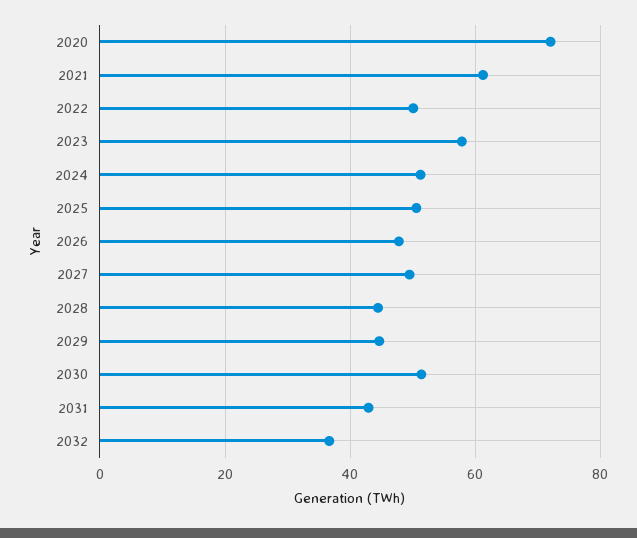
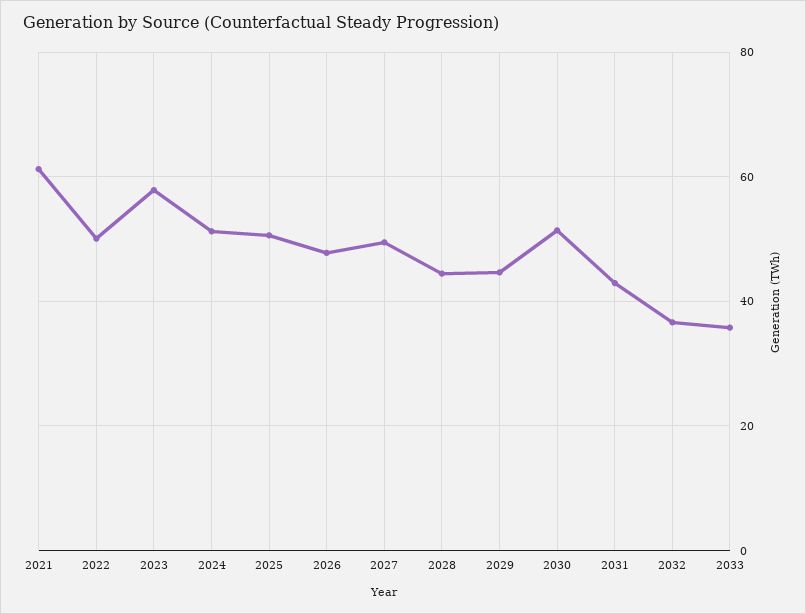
2020: 72 -> none
2033: none -> 36

